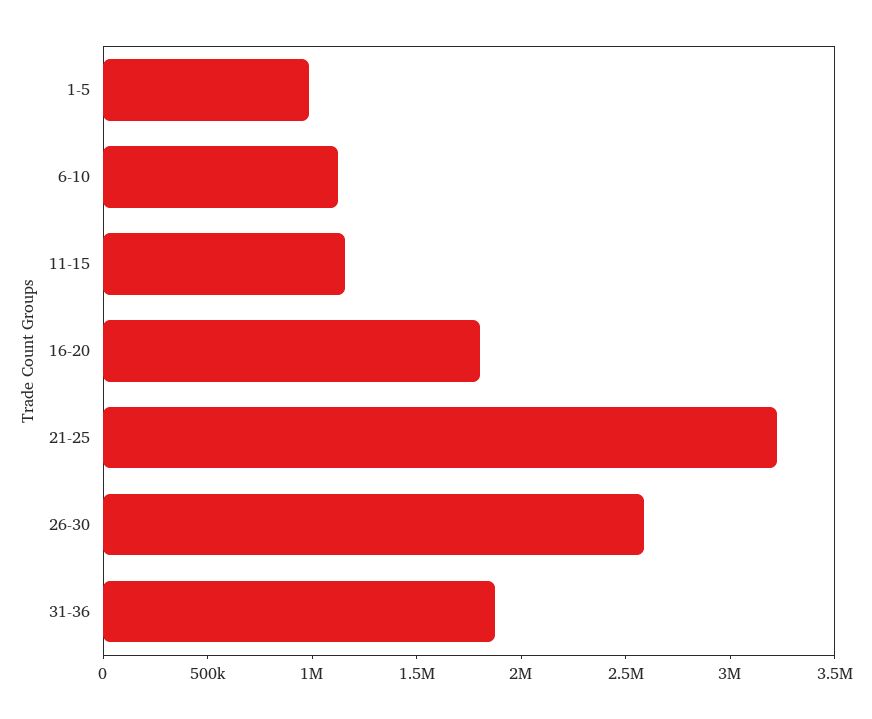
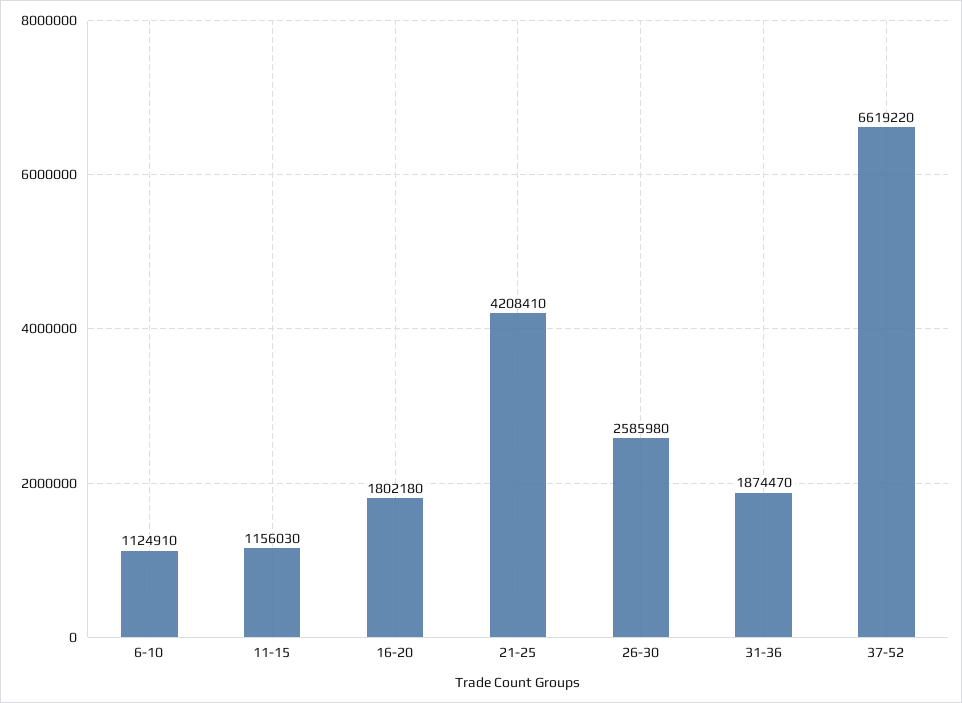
1-5: 1000000 -> none
21-25: 3200000 -> 4208410
37-52: none -> 6619220

